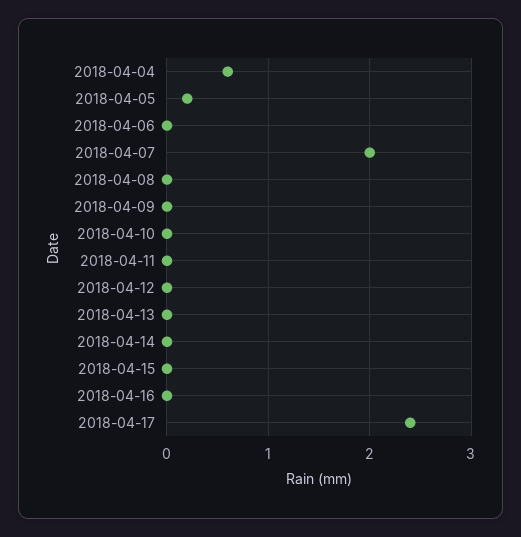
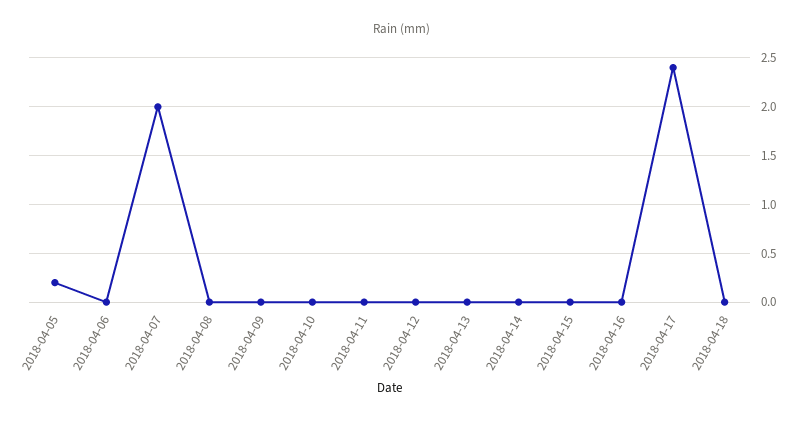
2018-04-04: 0.6 -> none
2018-04-18: none -> 0

